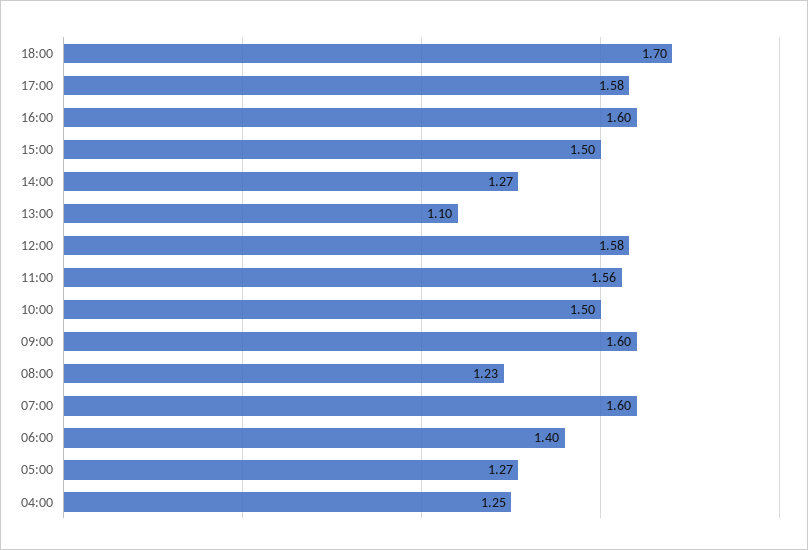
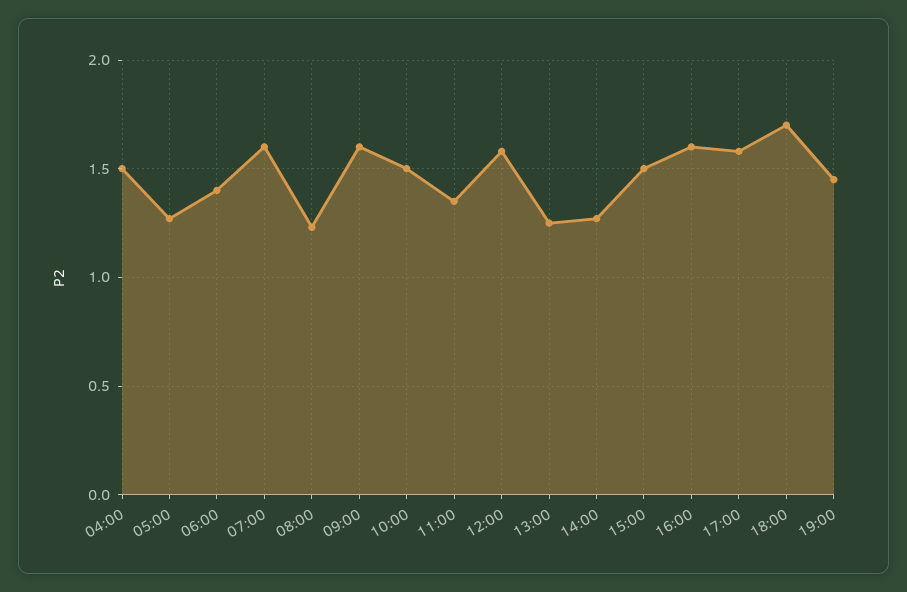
13:00: 1.1 -> 1.25
11:00: 1.56 -> 1.35
04:00: 1.25 -> 1.5
19:00: none -> 1.45

